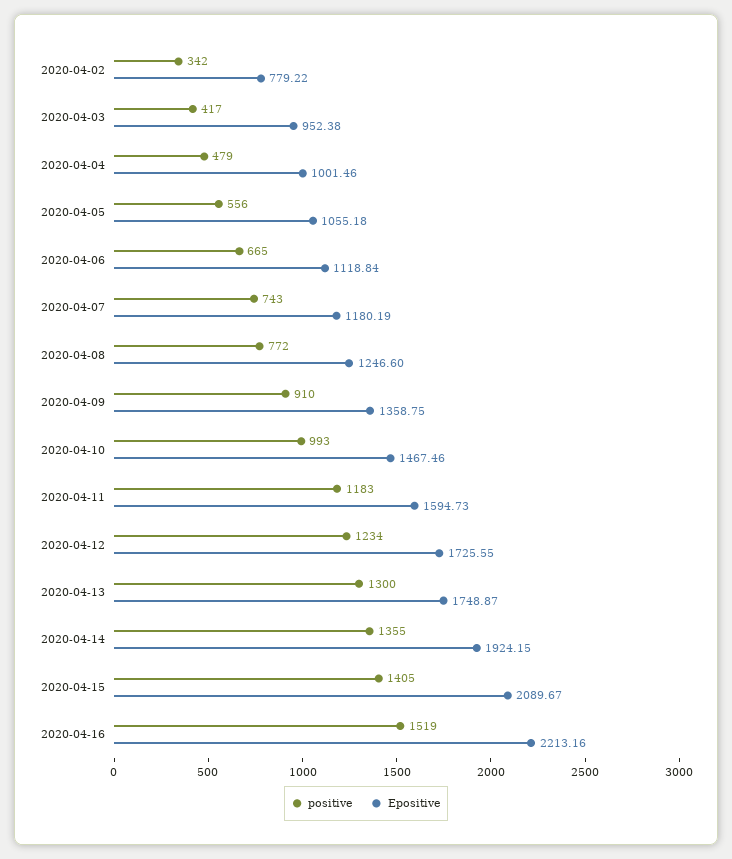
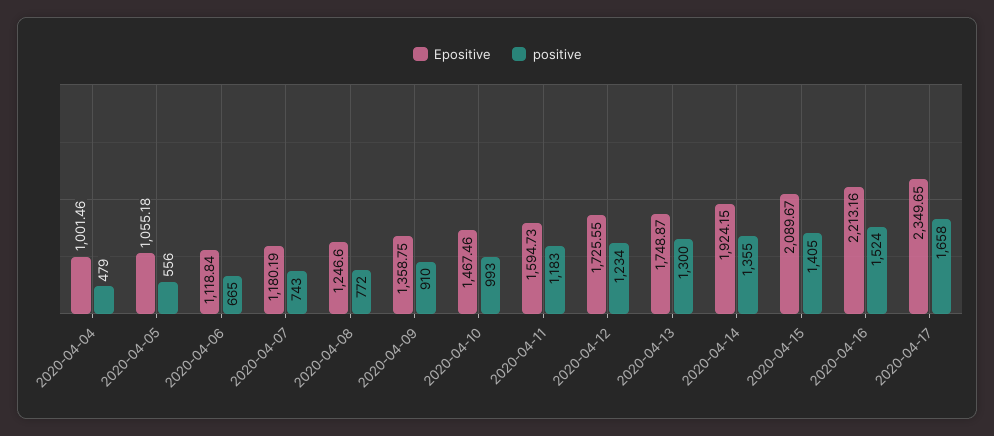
positive, 2020-04-02: 342 -> none
Epositive, 2020-04-02: 779.22 -> none
positive, 2020-04-03: 417 -> none
Epositive, 2020-04-03: 952.38 -> none
positive, 2020-04-16: 1519 -> 1524
Epositive, 2020-04-17: none -> 2349.65
positive, 2020-04-17: none -> 1658

